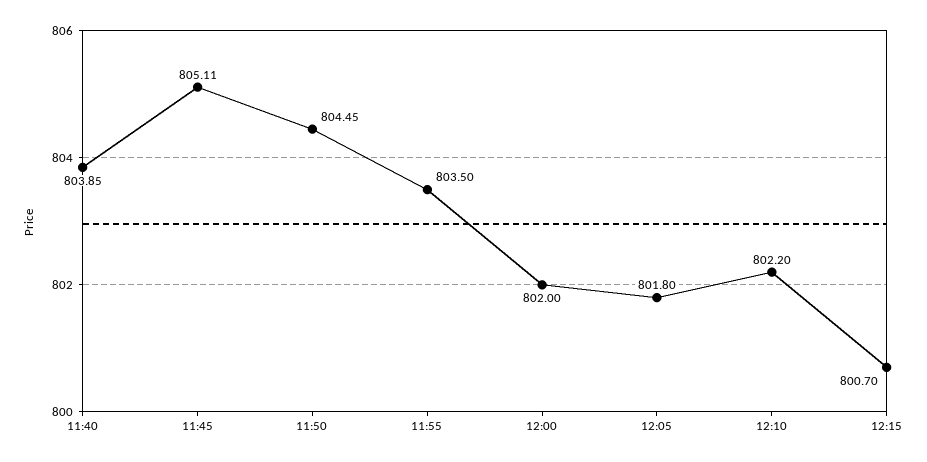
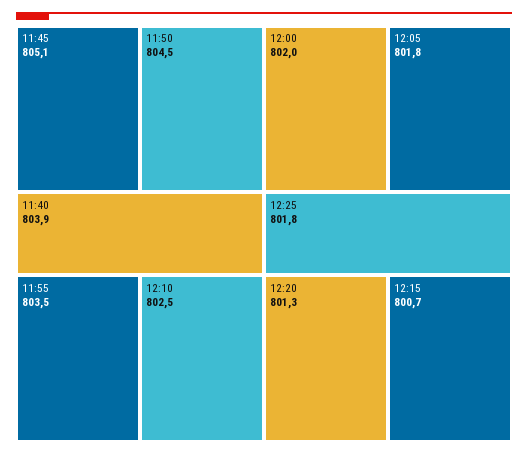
12:10: 802.2 -> 802.5
12:25: none -> 801.8
12:20: none -> 801.3

